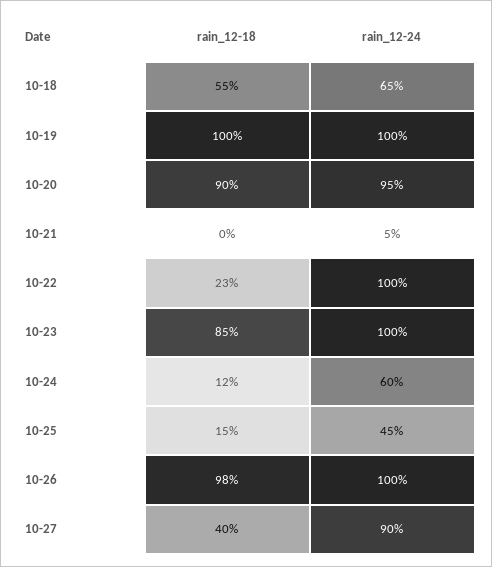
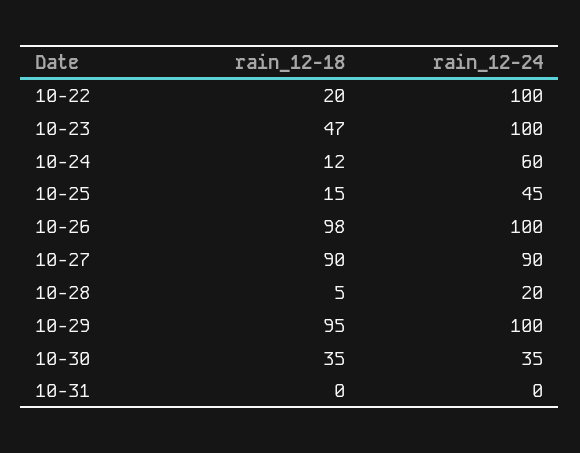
rain_12-18, 10-18: 55 -> none
rain_12-24, 10-18: 65 -> none
rain_12-18, 10-19: 100 -> none
rain_12-24, 10-19: 100 -> none
rain_12-18, 10-20: 90 -> none
rain_12-24, 10-20: 95 -> none
rain_12-18, 10-21: 0 -> none
rain_12-24, 10-21: 5 -> none
rain_12-18, 10-22: 23 -> 20
rain_12-18, 10-23: 85 -> 47
rain_12-18, 10-27: 40 -> 90
rain_12-18, 10-28: none -> 5
rain_12-24, 10-28: none -> 20
rain_12-18, 10-29: none -> 95
rain_12-24, 10-29: none -> 100
rain_12-18, 10-30: none -> 35
rain_12-24, 10-30: none -> 35
rain_12-18, 10-31: none -> 0
rain_12-24, 10-31: none -> 0

